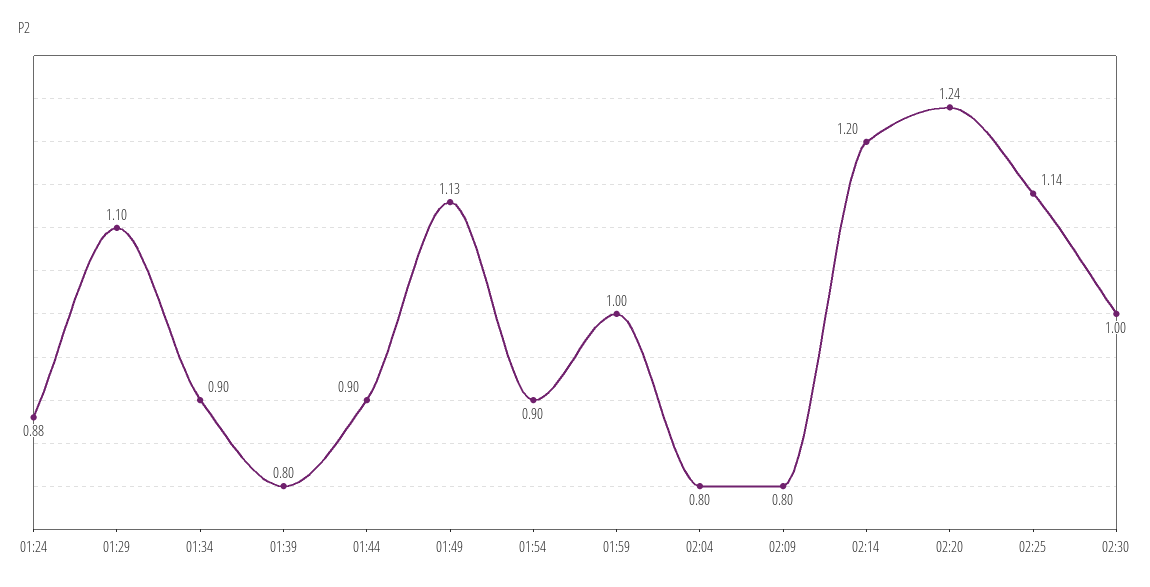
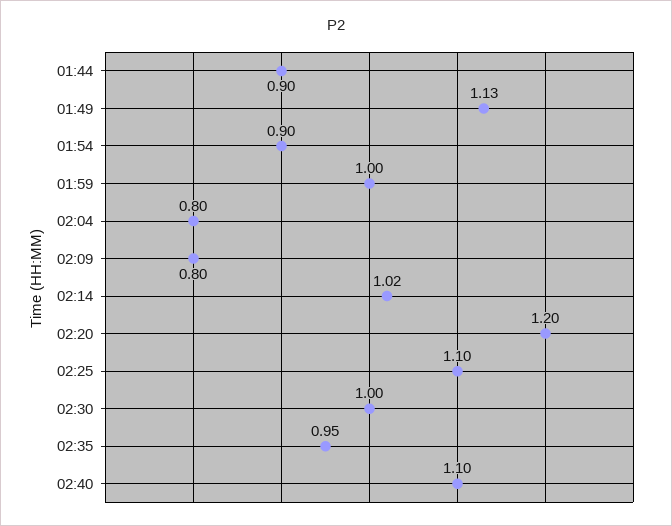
01:24: 0.88 -> none
01:29: 1.1 -> none
01:34: 0.9 -> none
01:39: 0.8 -> none
02:14: 1.2 -> 1.02
02:20: 1.24 -> 1.2
02:25: 1.14 -> 1.1
02:35: none -> 0.95
02:40: none -> 1.1

